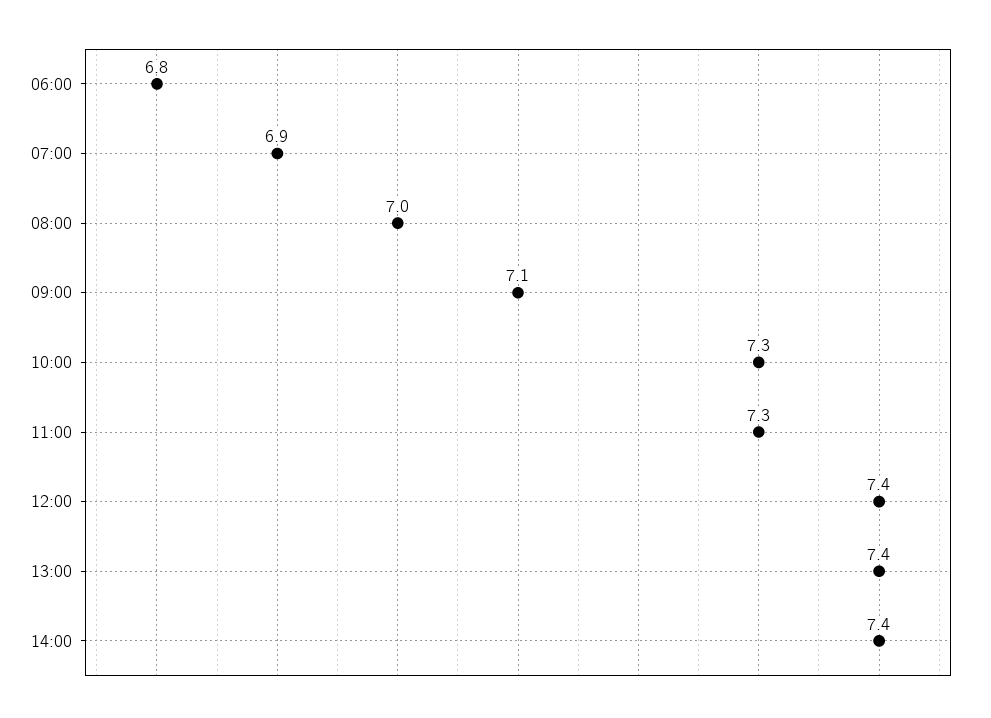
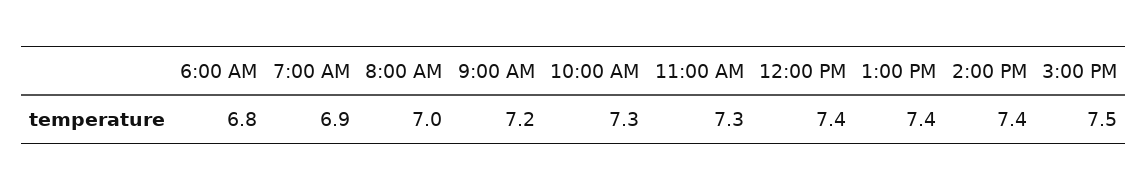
09:00: 7.1 -> 7.2
3:00 PM: none -> 7.5

